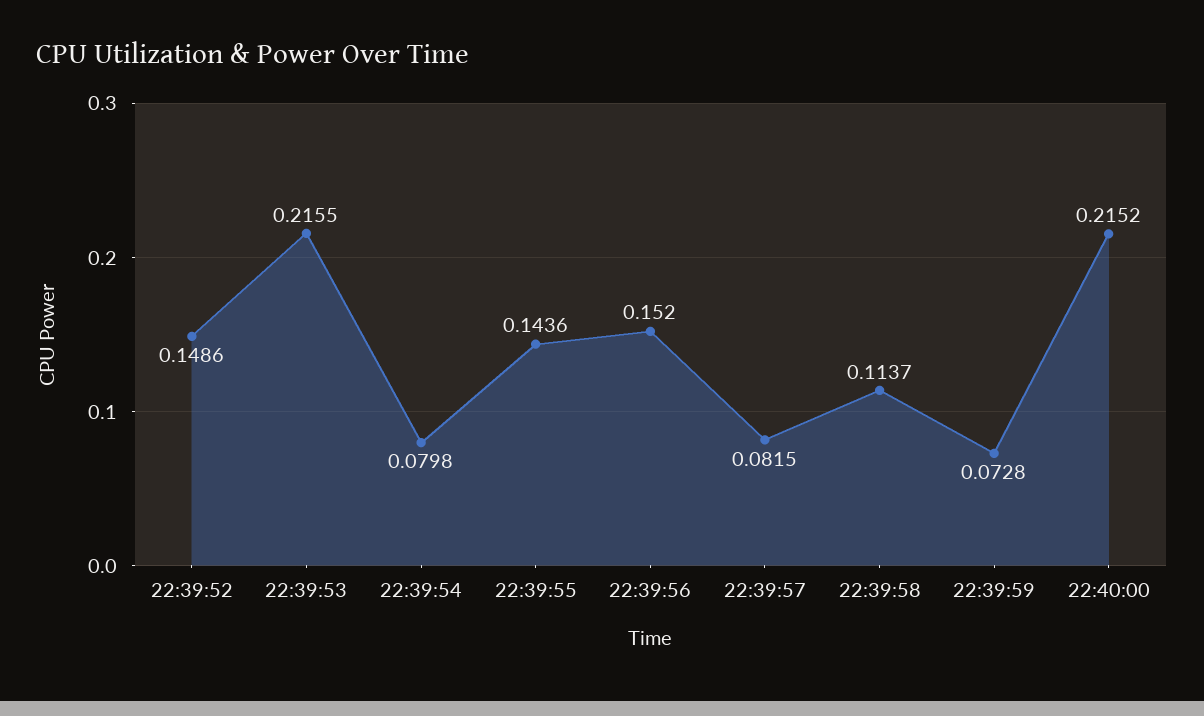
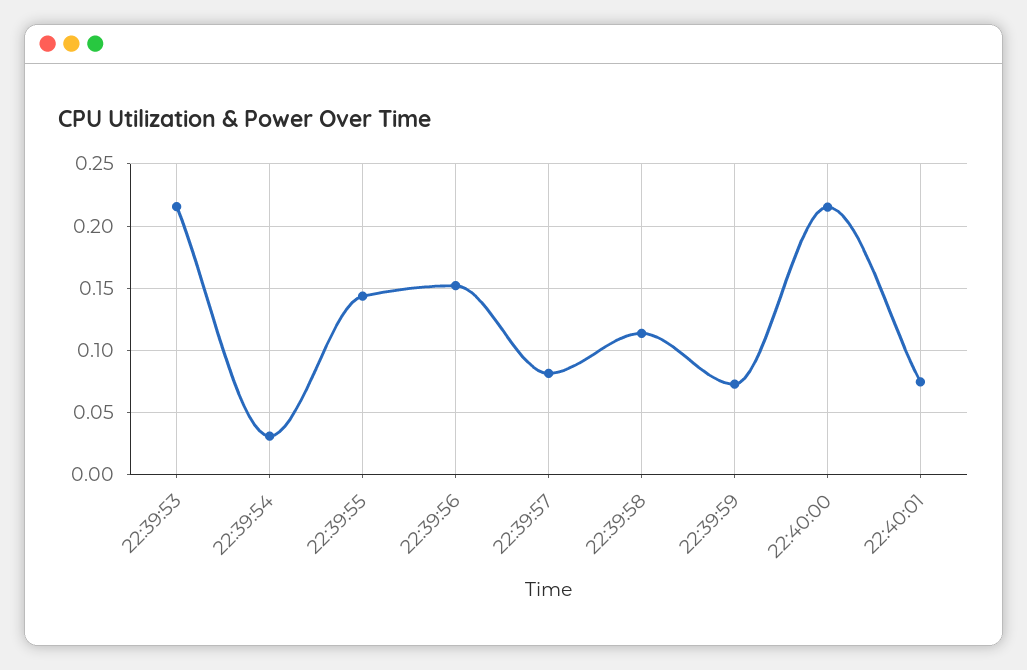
22:39:52: 0.1486 -> none
22:39:54: 0.0798 -> 0.03
22:40:01: none -> 0.075

